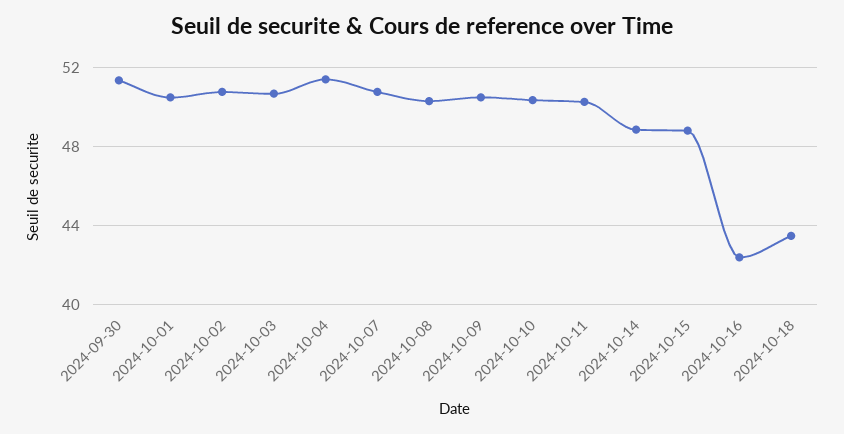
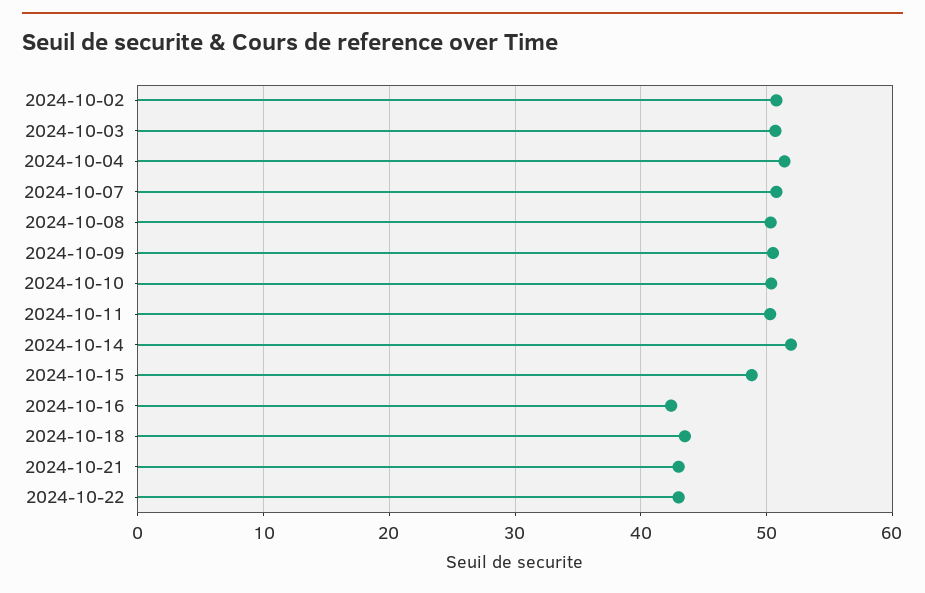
2024-09-30: 51.5 -> none
2024-10-01: 50.5 -> none
2024-10-14: 49 -> 52
2024-10-21: none -> 43
2024-10-22: none -> 43

